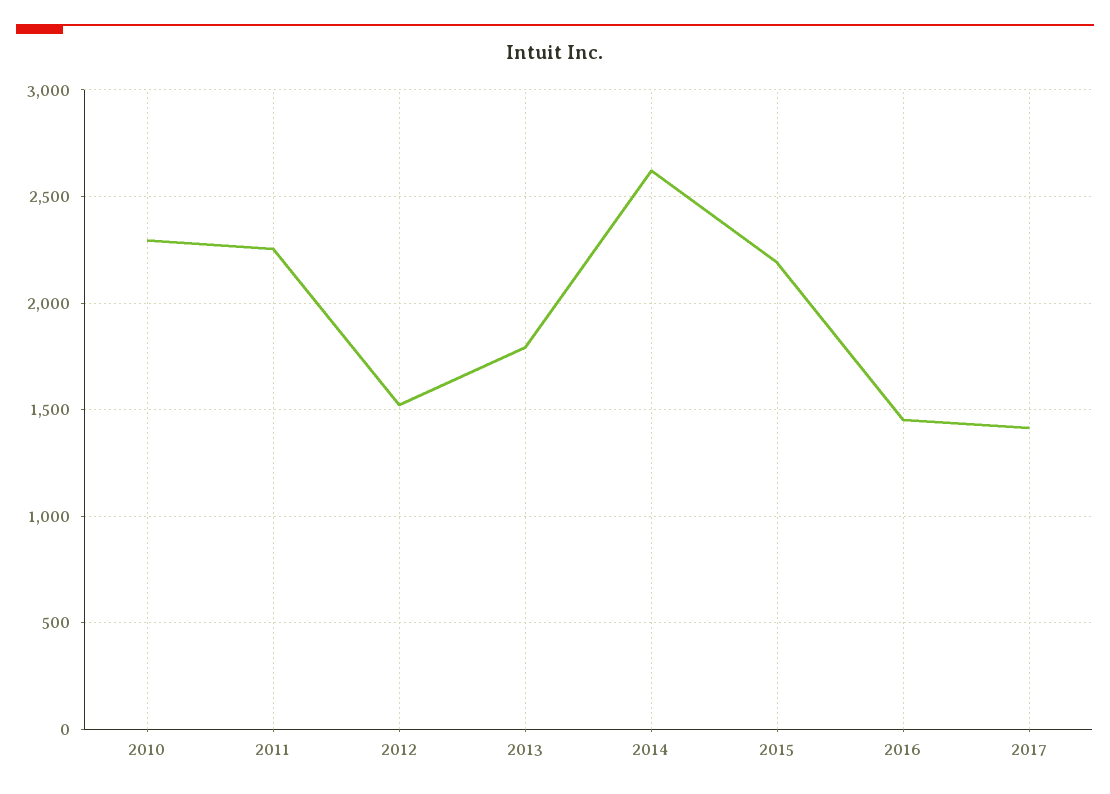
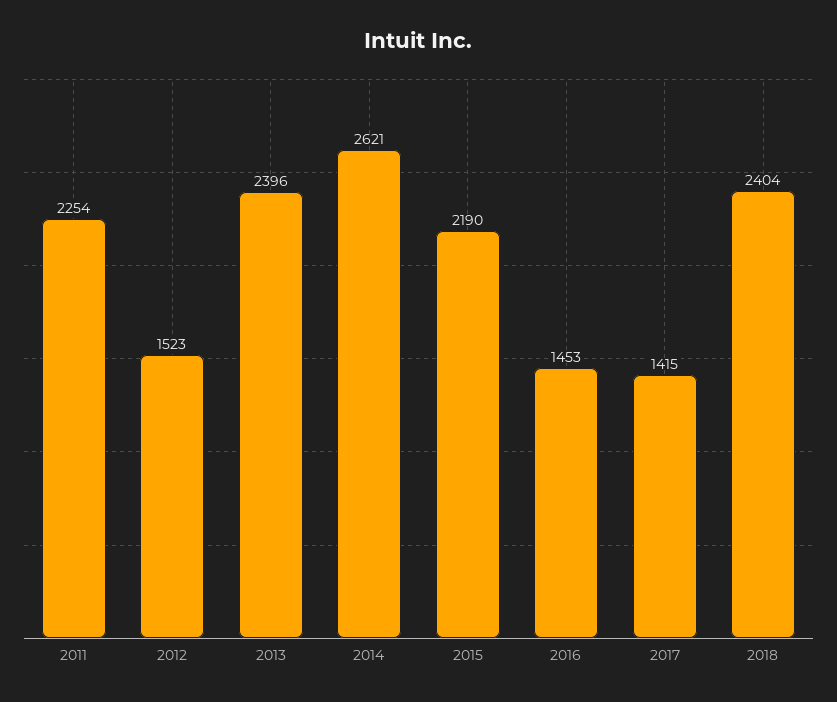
2010: 2300 -> none
2013: 1800 -> 2396
2018: none -> 2404

